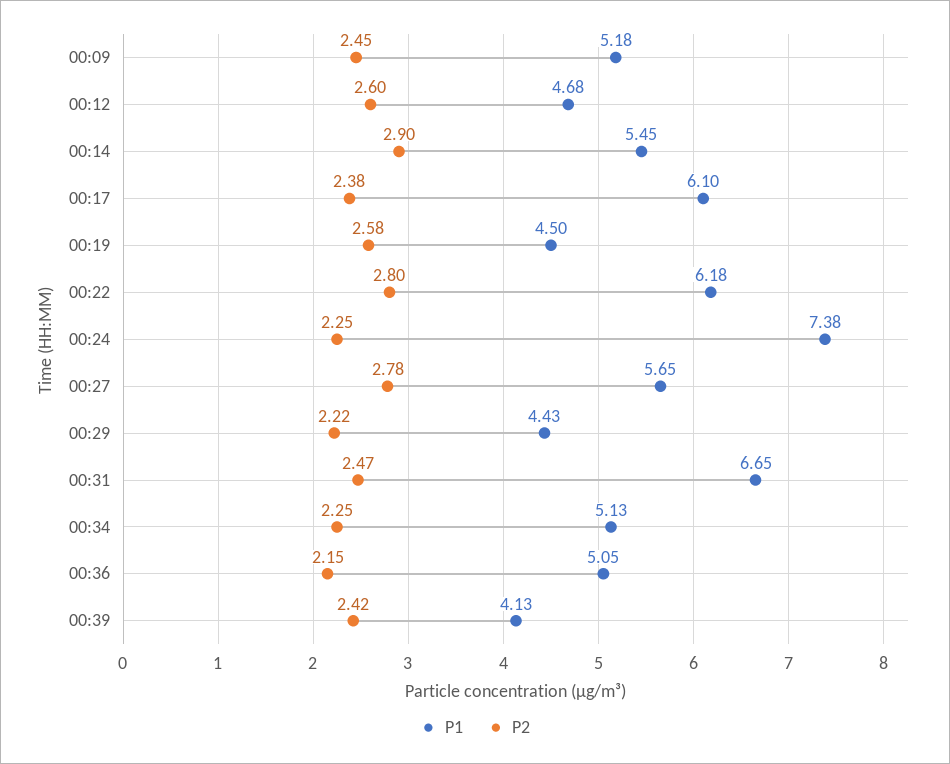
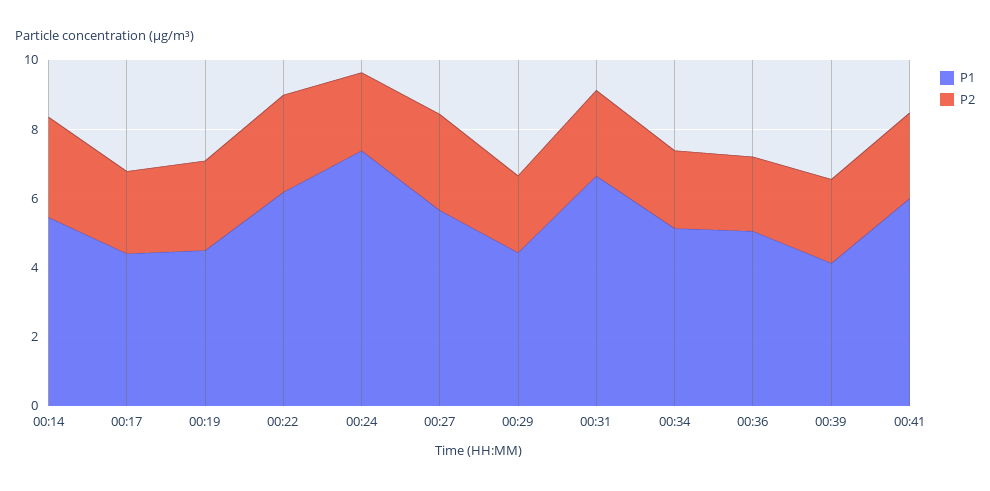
P1, 00:09: 5.18 -> none
P2, 00:09: 2.45 -> none
P1, 00:12: 4.68 -> none
P2, 00:12: 2.6 -> none
P1, 00:17: 6.1 -> 4.5
P1, 00:41: none -> 6
P2, 00:41: none -> 2.5

